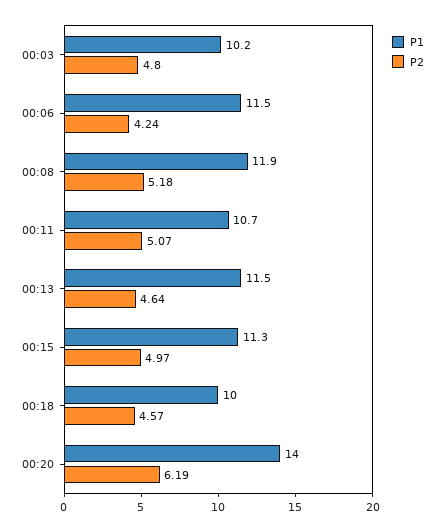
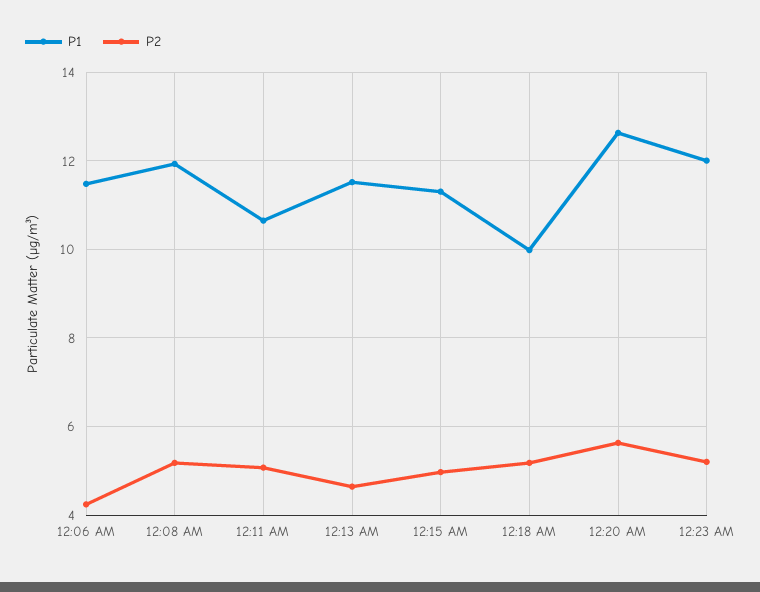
P1, 00:03: 10.2 -> none
P2, 00:03: 4.8 -> none
P2, 00:18: 4.57 -> 5.2
P1, 00:20: 14 -> 12.6
P2, 00:20: 6.19 -> 5.6
P1, 12:23 AM: none -> 12
P2, 12:23 AM: none -> 5.2

